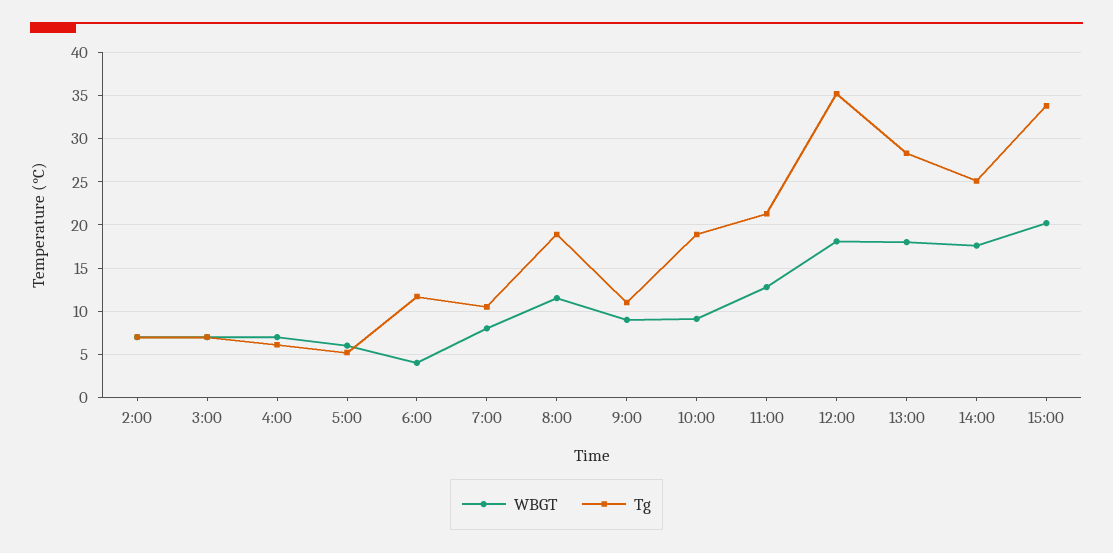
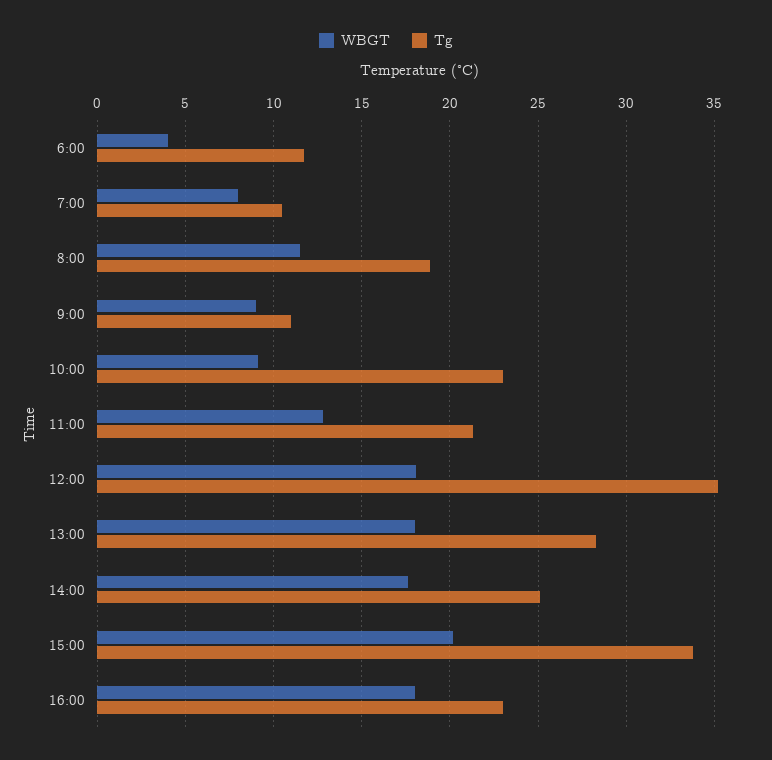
WBGT, 2:00: 7 -> none
Tg, 2:00: 7 -> none
WBGT, 3:00: 7 -> none
Tg, 3:00: 7 -> none
WBGT, 4:00: 7 -> none
Tg, 4:00: 6 -> none
WBGT, 5:00: 6 -> none
Tg, 5:00: 5 -> none
Tg, 10:00: 19 -> 23
WBGT, 16:00: none -> 18
Tg, 16:00: none -> 23

